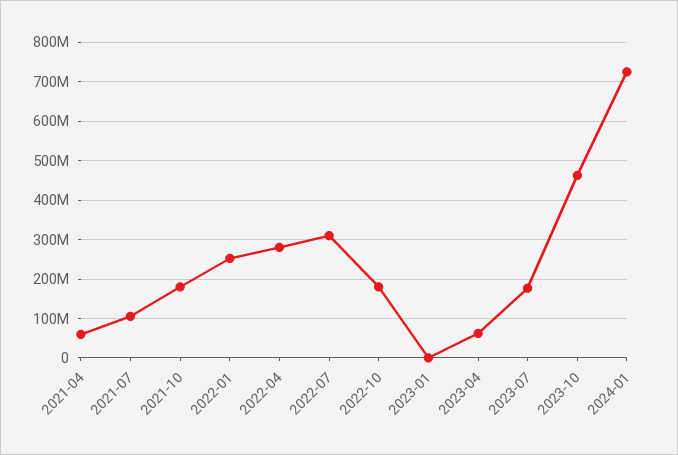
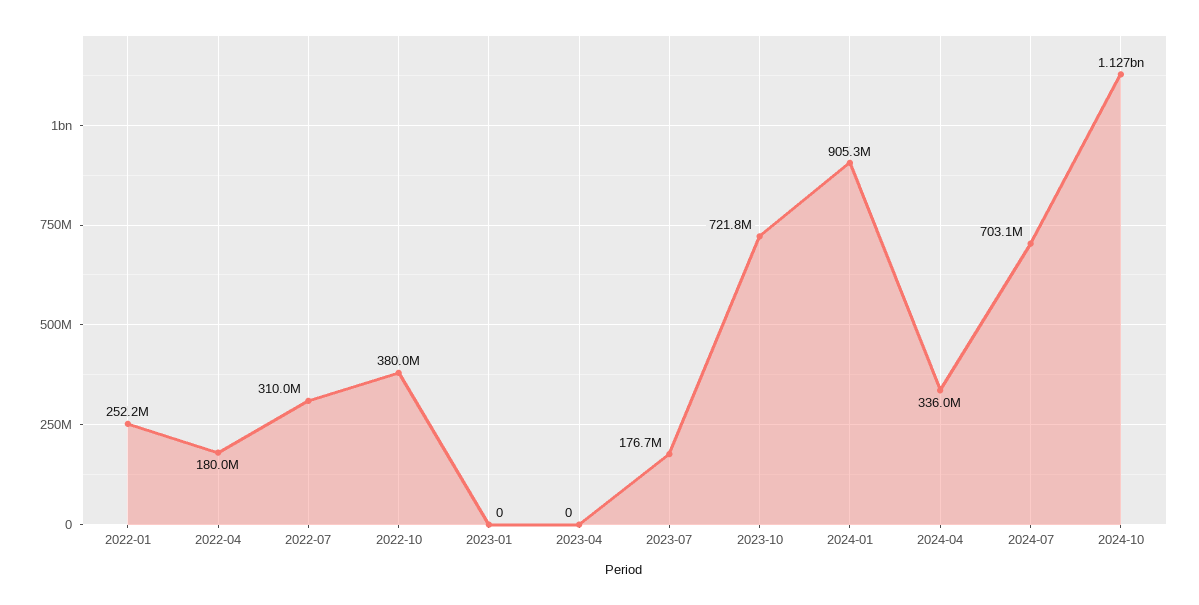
2021-04: 60000000 -> none
2021-07: 100000000 -> none
2021-10: 180000000 -> none
2022-04: 280000000 -> 180000000
2022-10: 180000000 -> 380000000
2023-04: 60000000 -> 0
2023-10: 460000000 -> 721800000
2024-01: 720000000 -> 905300000
2024-04: none -> 336000000
2024-07: none -> 703100000
2024-10: none -> 1127000000

